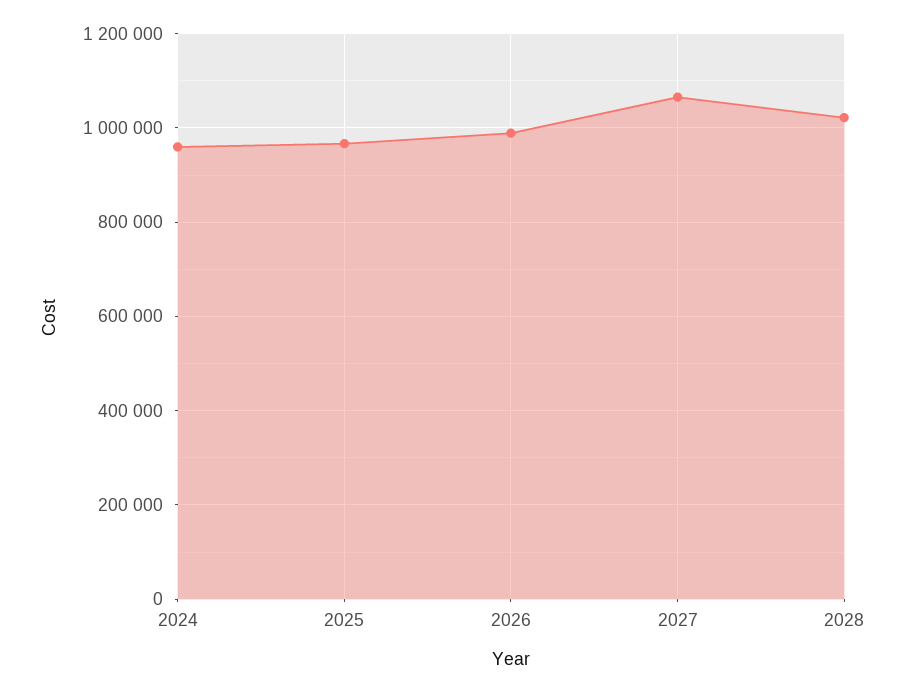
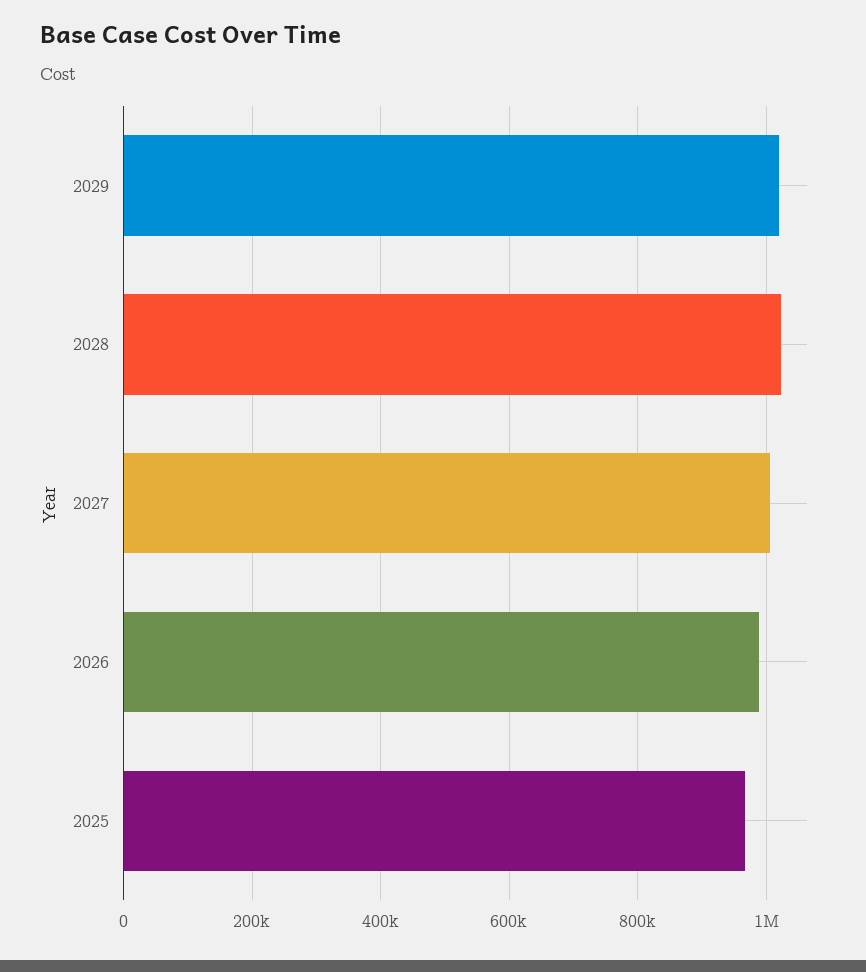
2024: 960000 -> none
2027: 1060000 -> 1000000
2029: none -> 1020000

